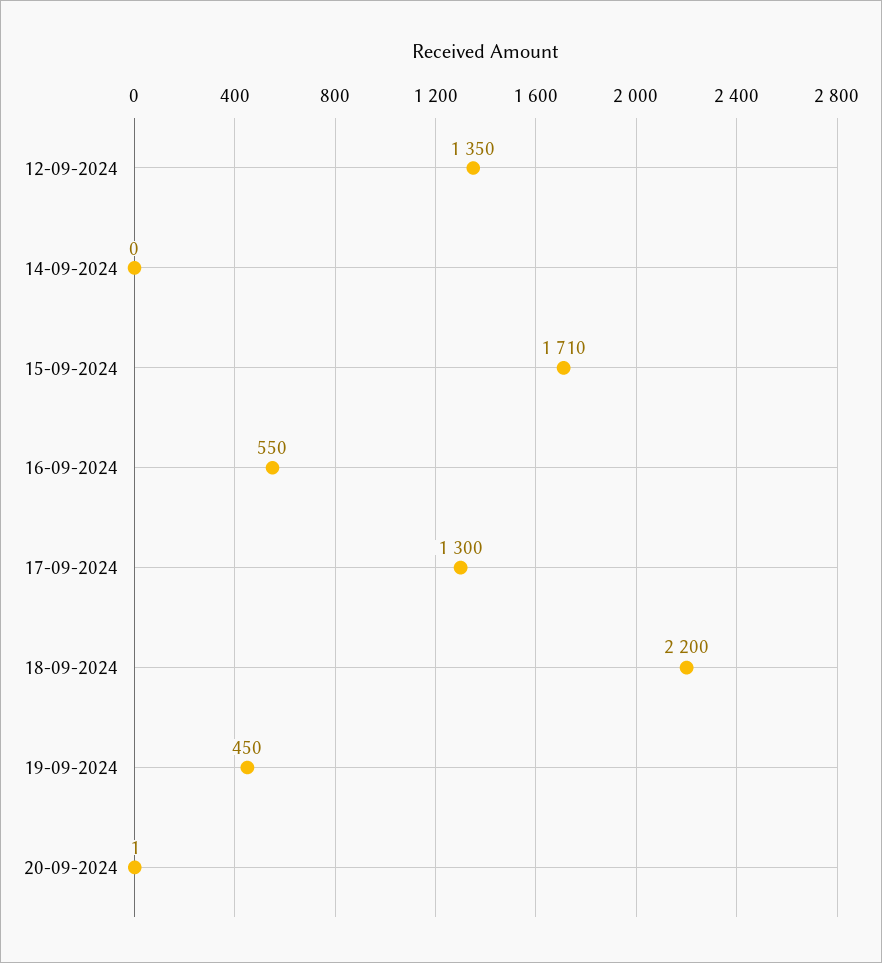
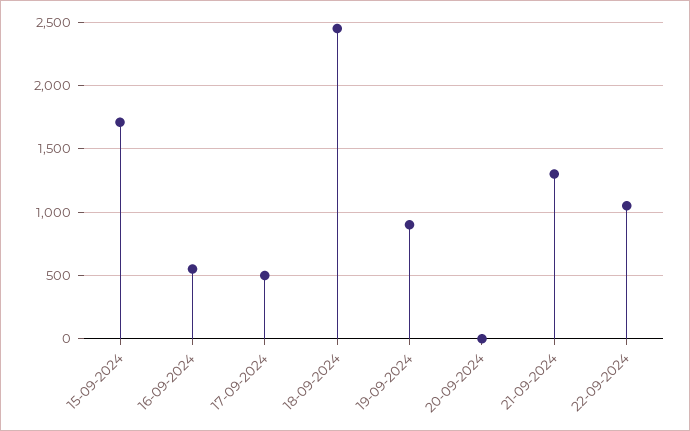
12-09-2024: 1350 -> none
14-09-2024: 0 -> none
17-09-2024: 1300 -> 500
18-09-2024: 2200 -> 2450
19-09-2024: 450 -> 900
21-09-2024: none -> 1300
22-09-2024: none -> 1050

